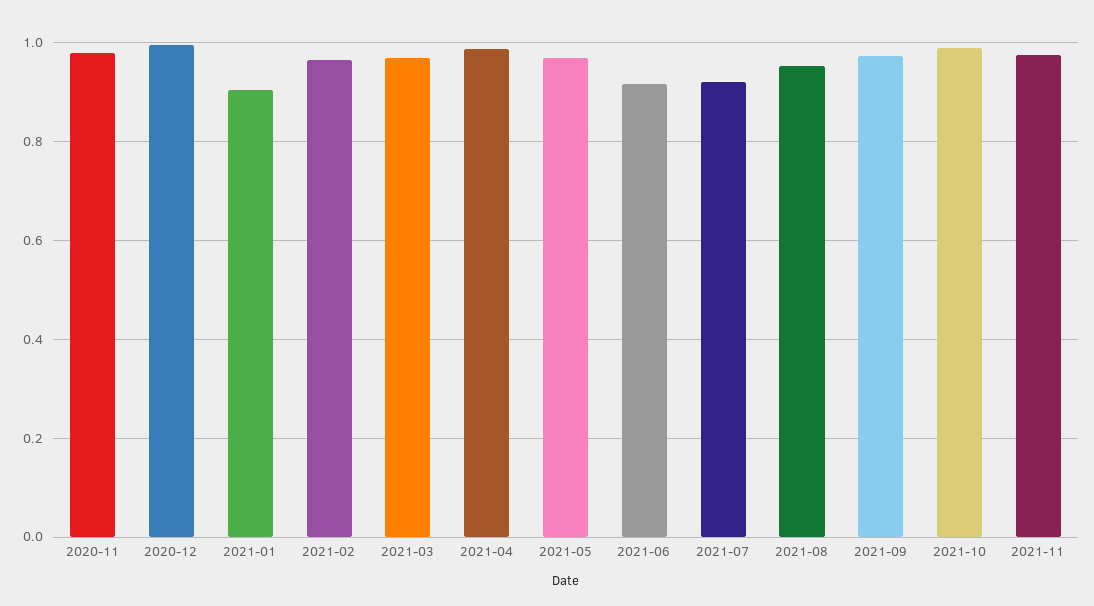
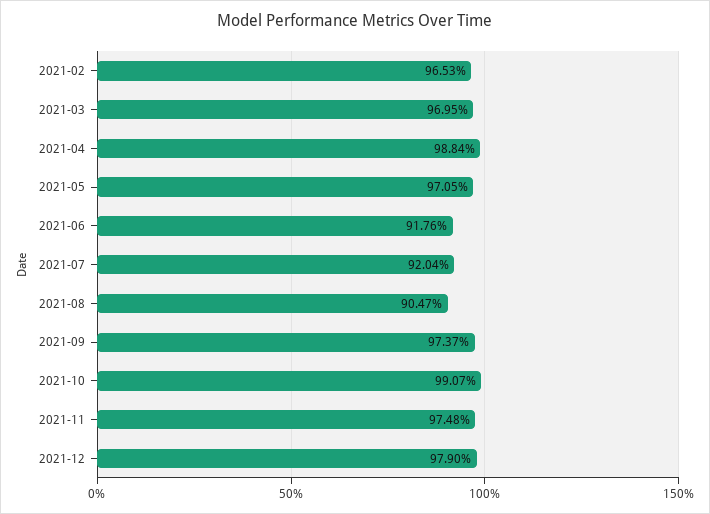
2020-11: 0.98 -> none
2020-12: 1 -> none
2021-01: 0.9 -> none
2021-08: 0.96 -> 0.9047
2021-12: none -> 0.979

